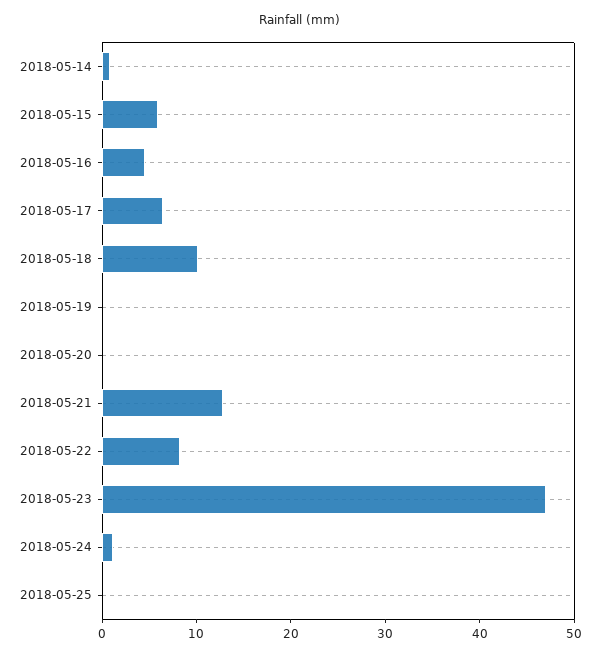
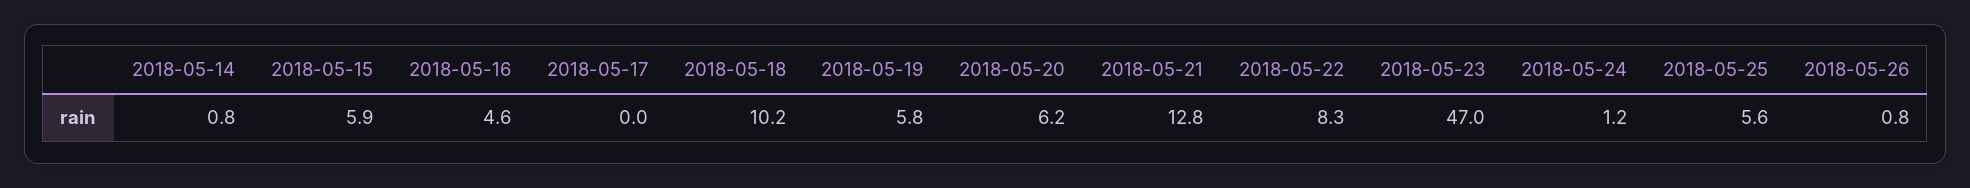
2018-05-17: 6 -> 0
2018-05-19: 0 -> 5.8
2018-05-20: 0 -> 6.2
2018-05-25: 0 -> 5.6
2018-05-26: none -> 0.8

